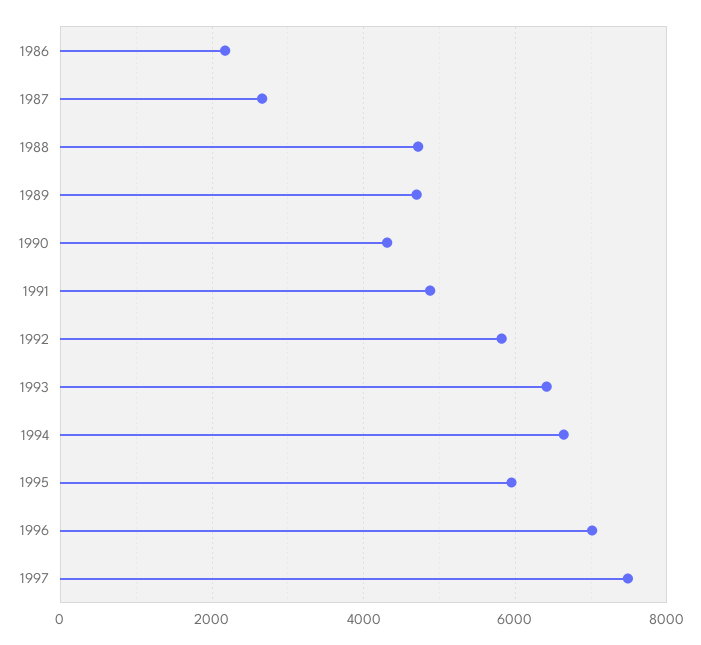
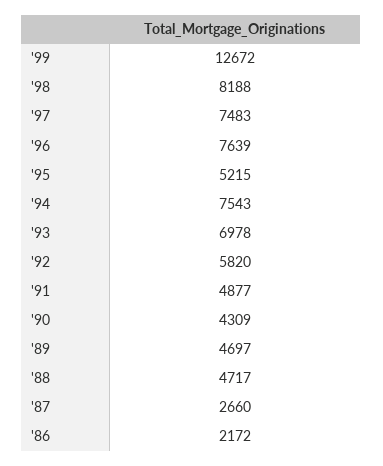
1993: 6400 -> 6978
1994: 6600 -> 7543
1995: 6000 -> 5215
1996: 7000 -> 7639
'99: none -> 12672
'98: none -> 8188

